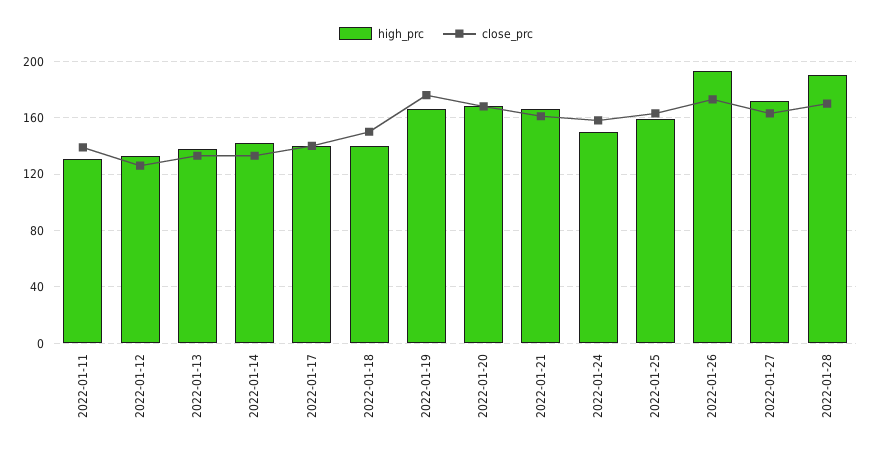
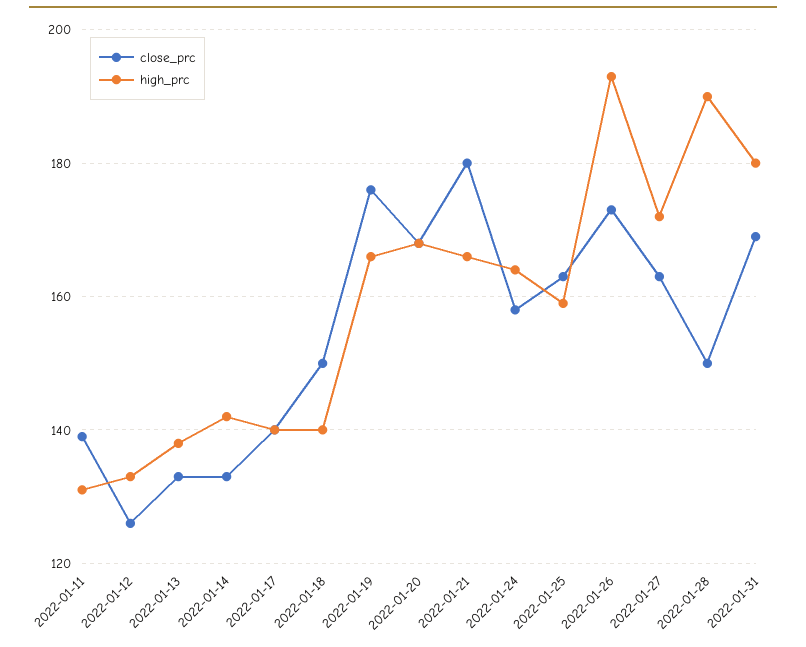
close_prc, 2022-01-21: 160 -> 180
high_prc, 2022-01-24: 150 -> 165
close_prc, 2022-01-28: 170 -> 150
close_prc, 2022-01-31: none -> 170
high_prc, 2022-01-31: none -> 180

